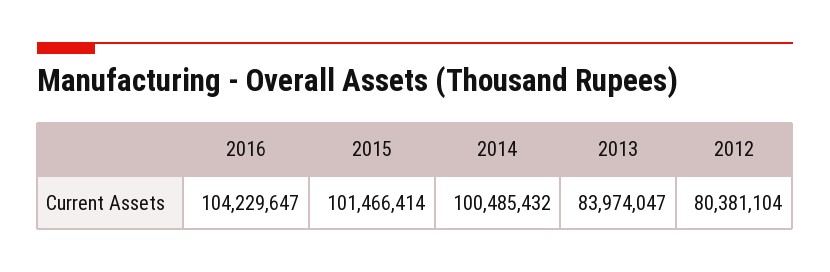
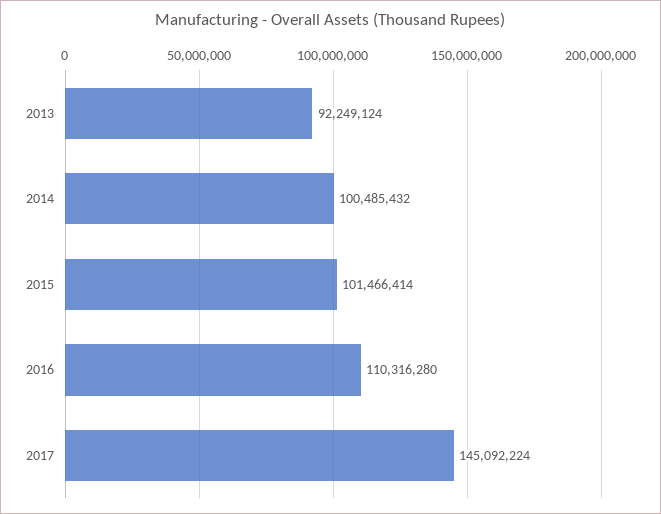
2016: 104229647 -> 110316280
2013: 83974047 -> 92249124
2012: 80381104 -> none
2017: none -> 145092224

